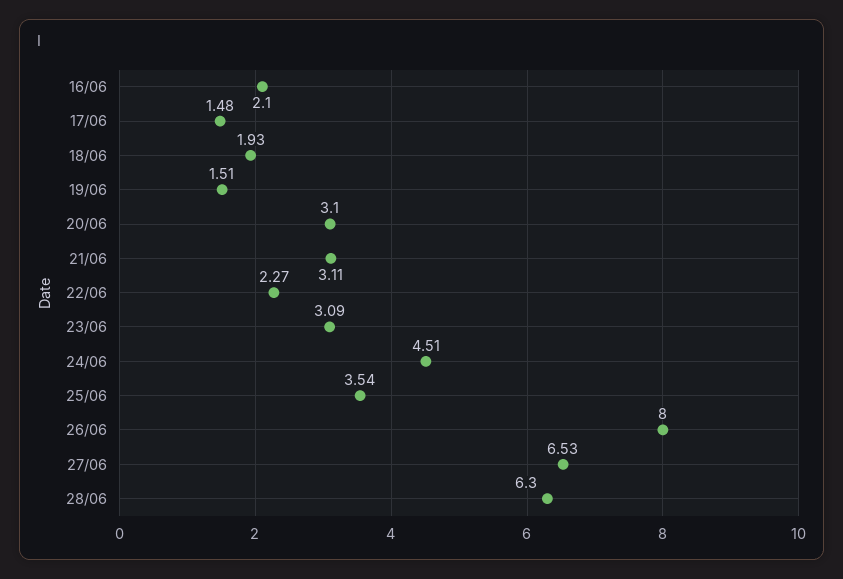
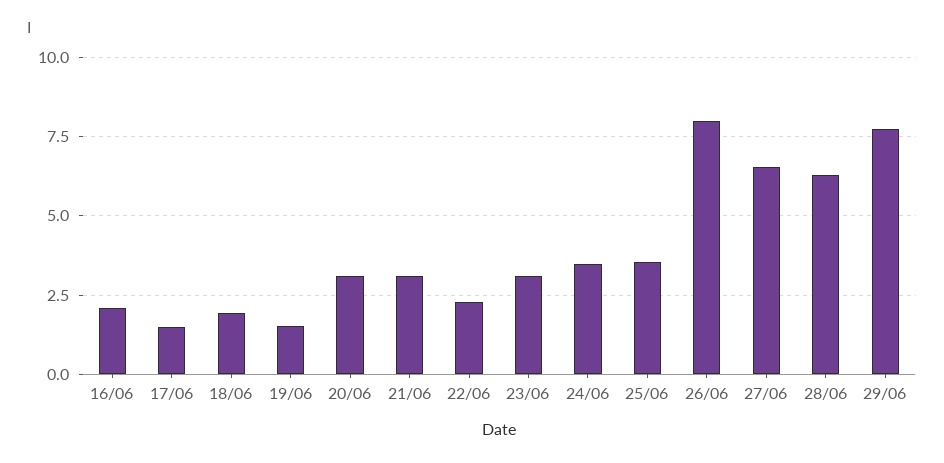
24/06: 4.51 -> 3.5
29/06: none -> 7.75

